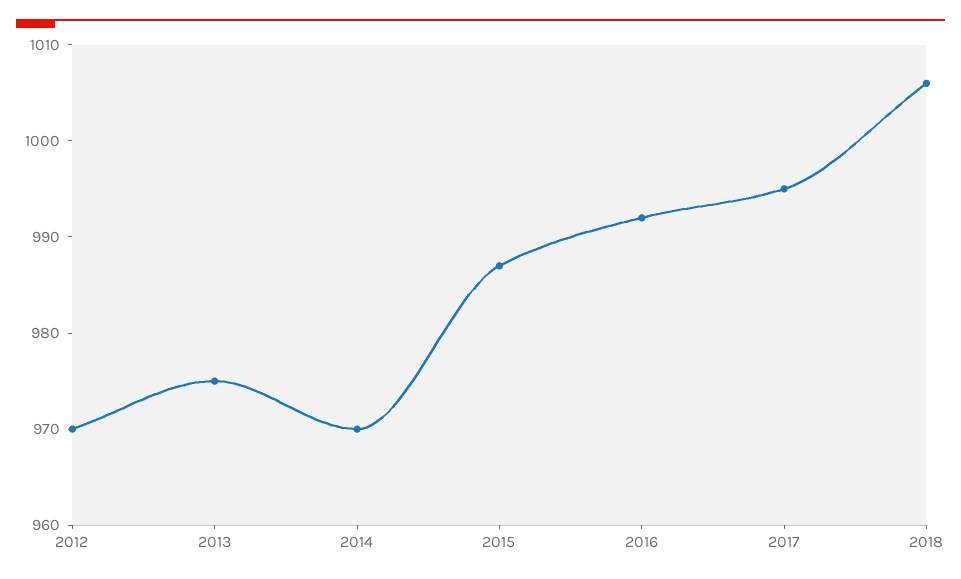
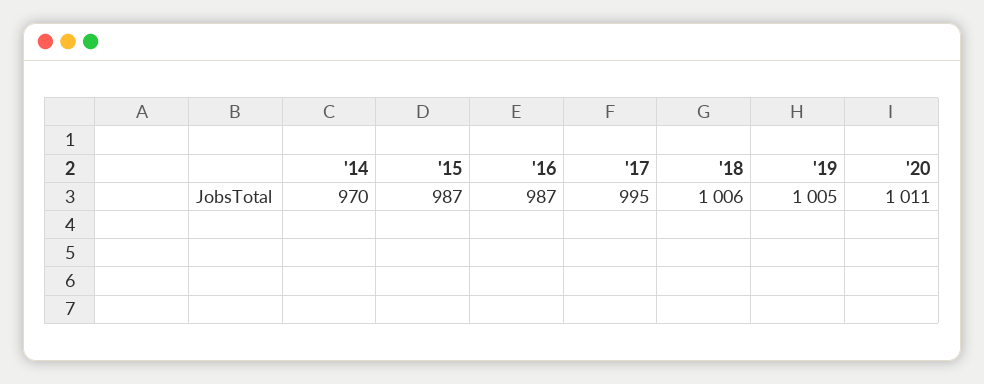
2012: 970 -> none
2013: 975 -> none
2016: 992 -> 987
'19: none -> 1005
'20: none -> 1011

